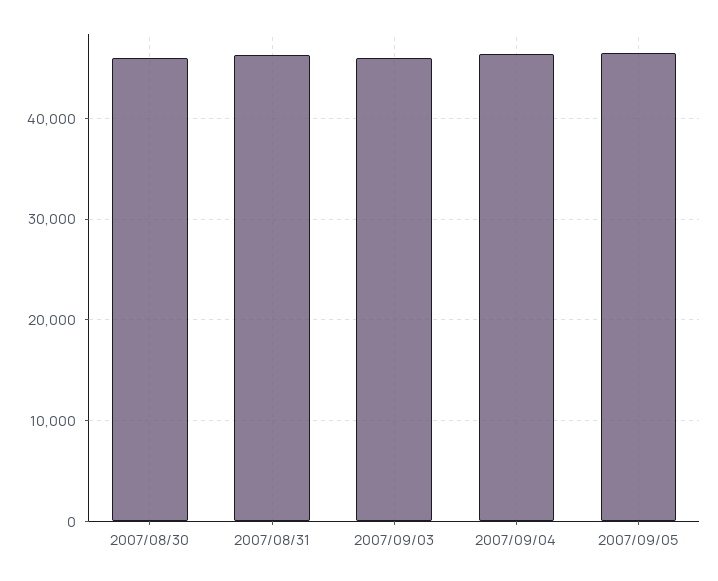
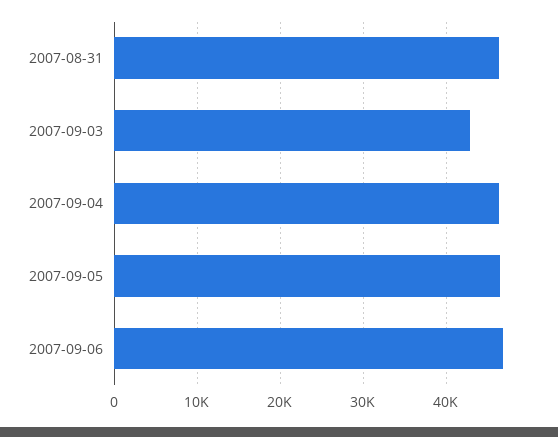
2007/08/30: 46000 -> none
2007/09/03: 46000 -> 43000
2007-09-06: none -> 47000

